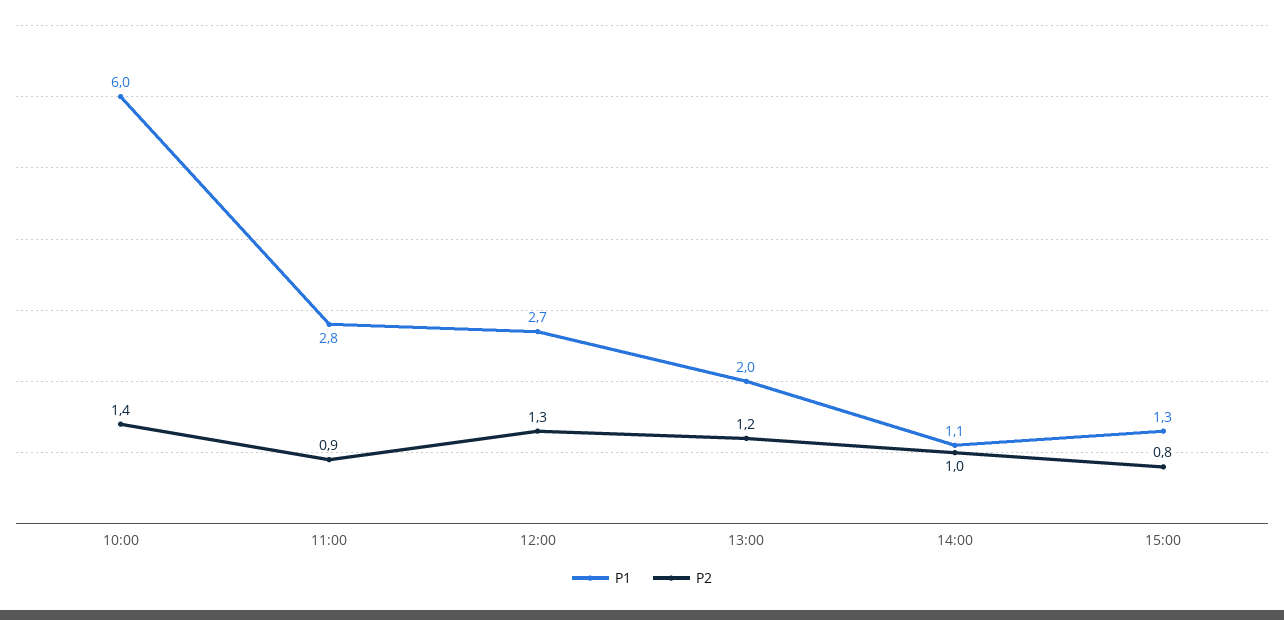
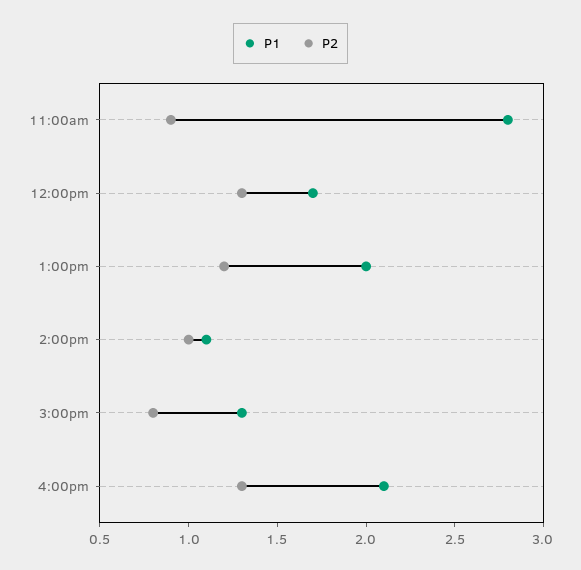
P1, 10:00: 6 -> none
P2, 10:00: 1.4 -> none
P1, 12:00: 2.7 -> 1.7
P1, 4:00pm: none -> 2.1
P2, 4:00pm: none -> 1.3

